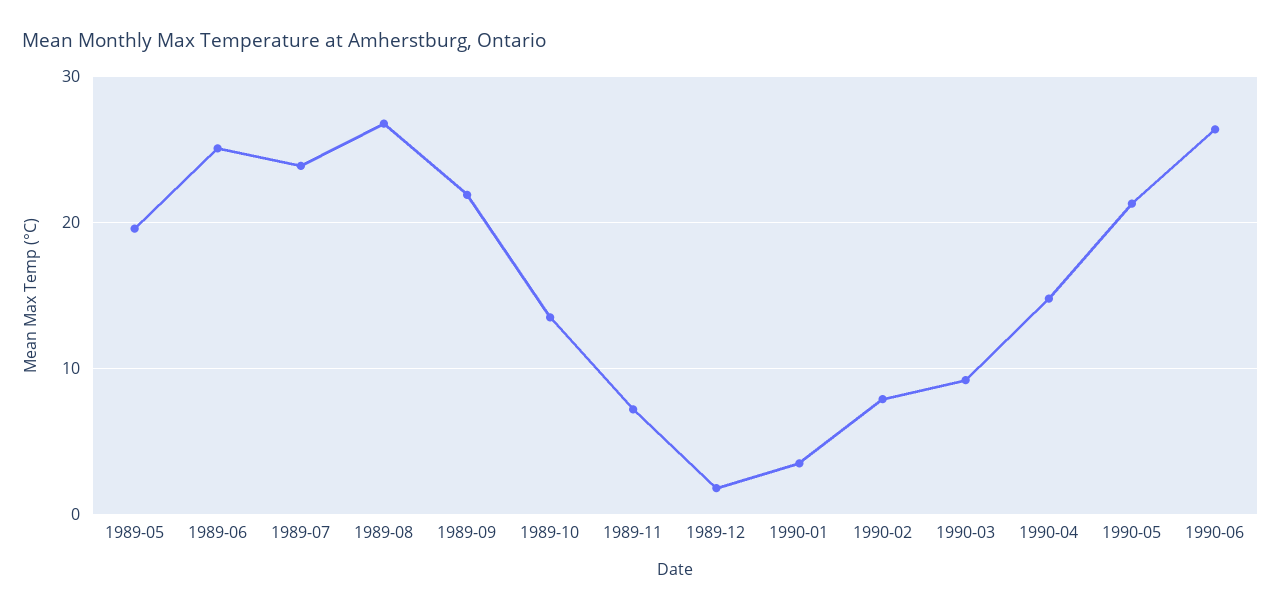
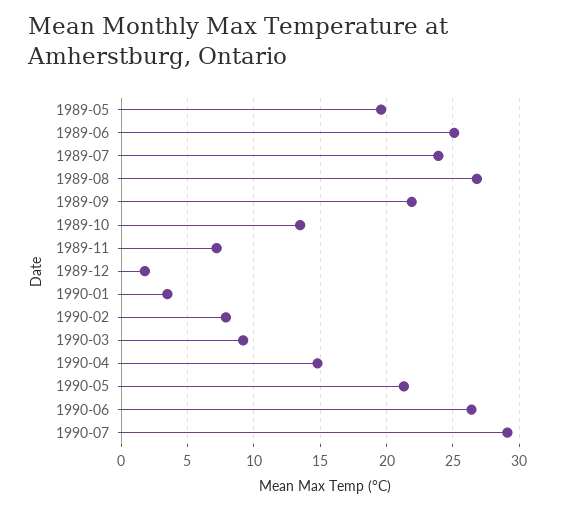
1990-07: none -> 29

